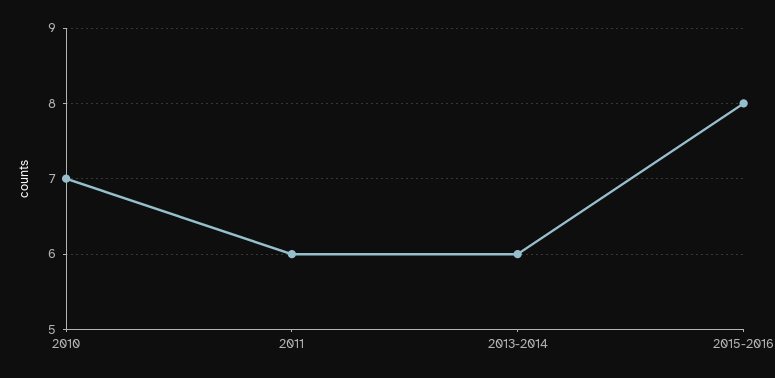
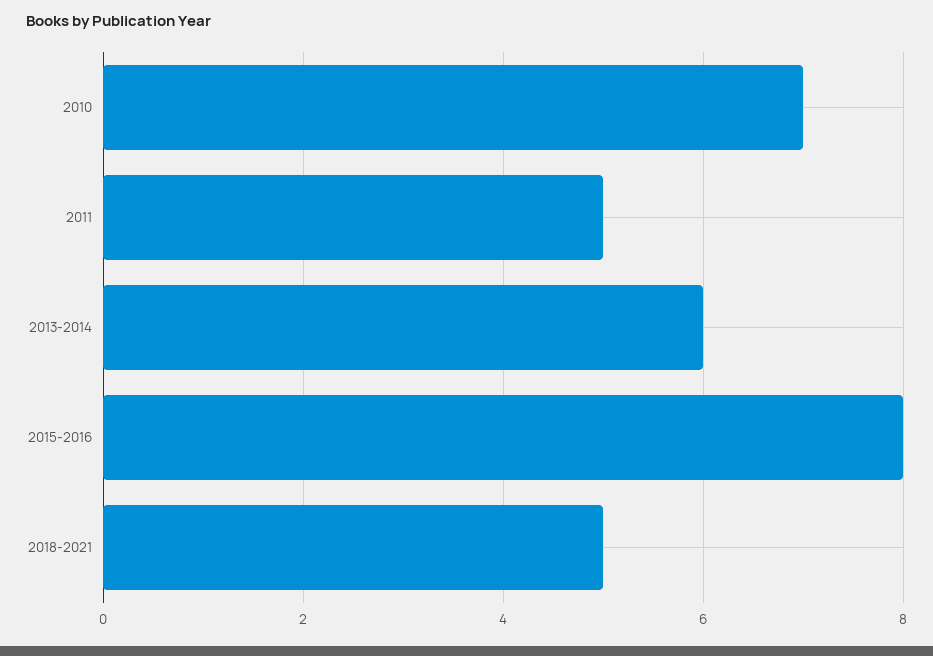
2011: 6 -> 5
2018-2021: none -> 5

